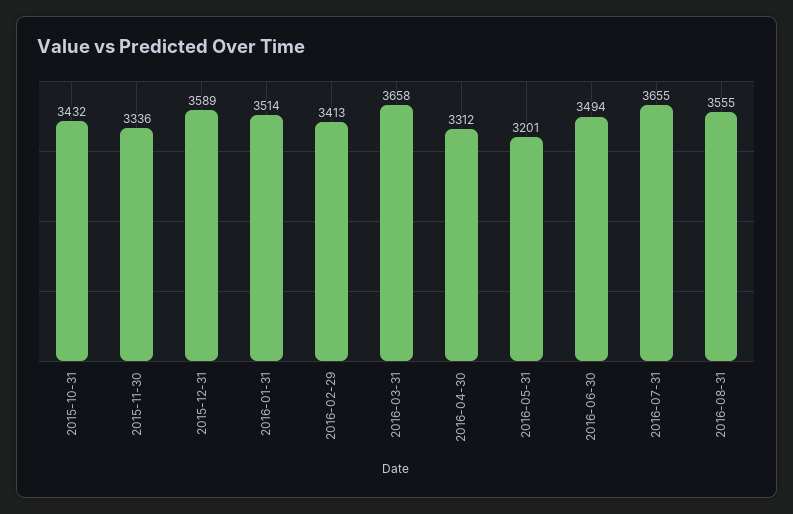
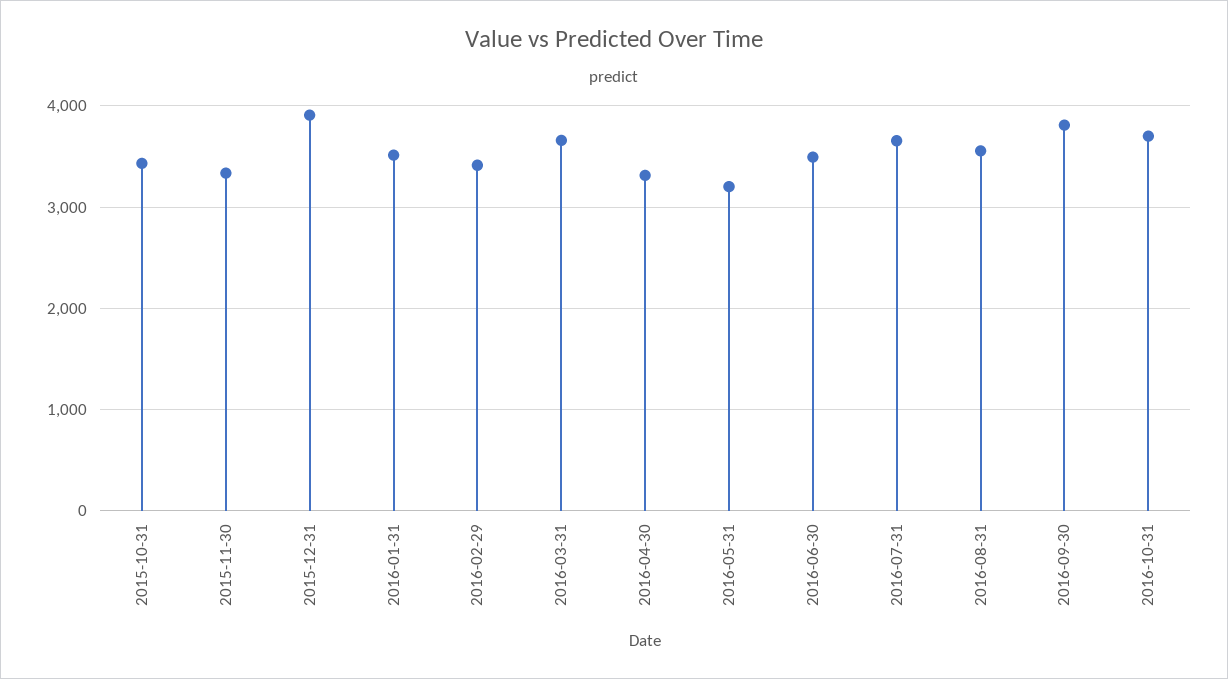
2015-12-31: 3589 -> 3900
2016-09-30: none -> 3800
2016-10-31: none -> 3700

